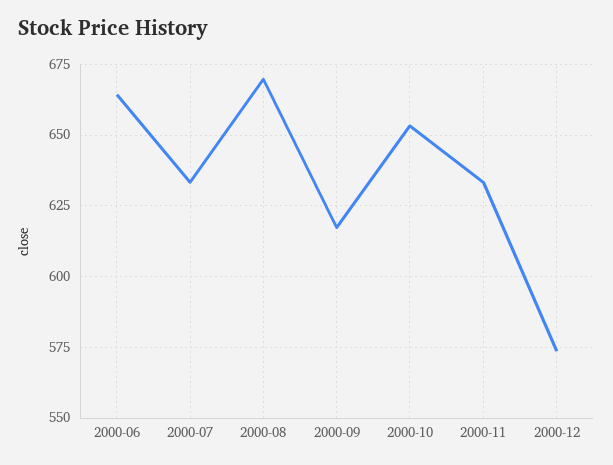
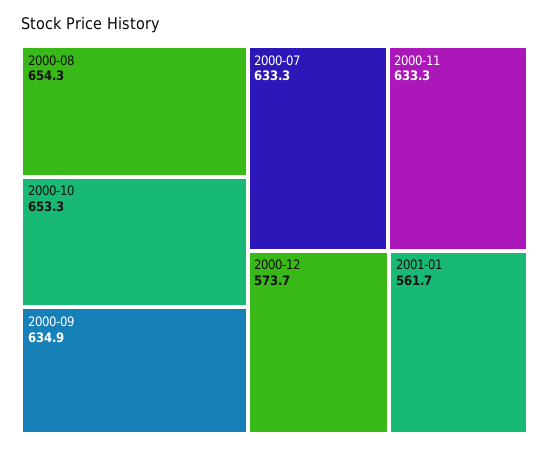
2000-06: 665 -> none
2000-08: 670 -> 654.3
2000-09: 617.5 -> 634.9
2001-01: none -> 561.7

